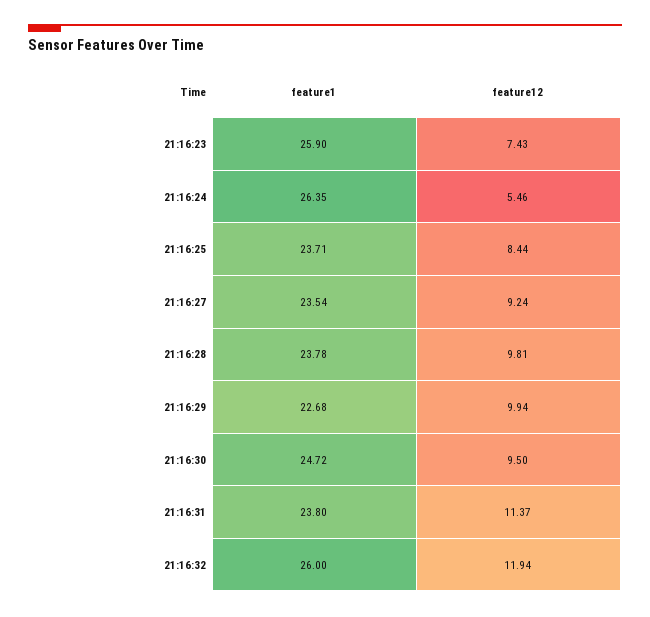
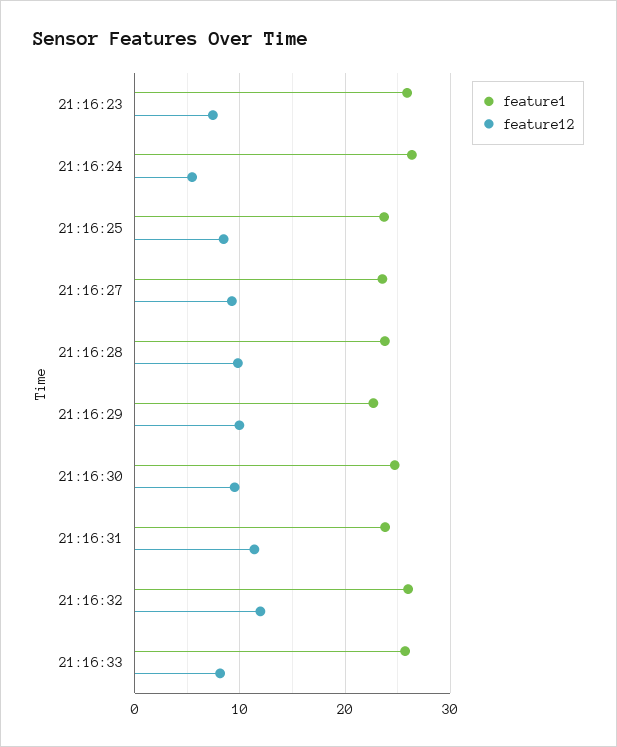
feature1, 21:16:33: none -> 26
feature12, 21:16:33: none -> 8

